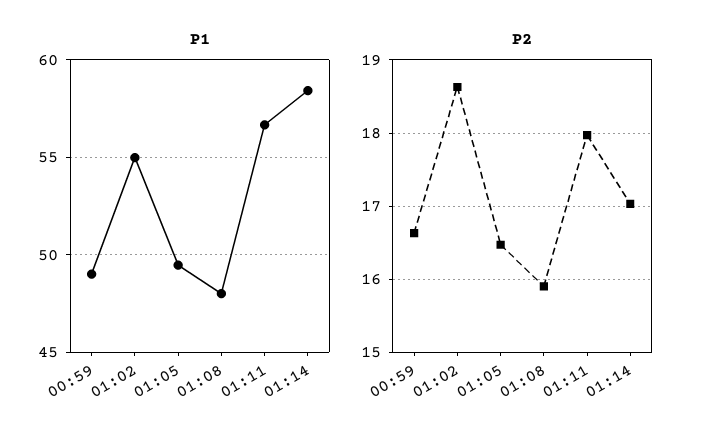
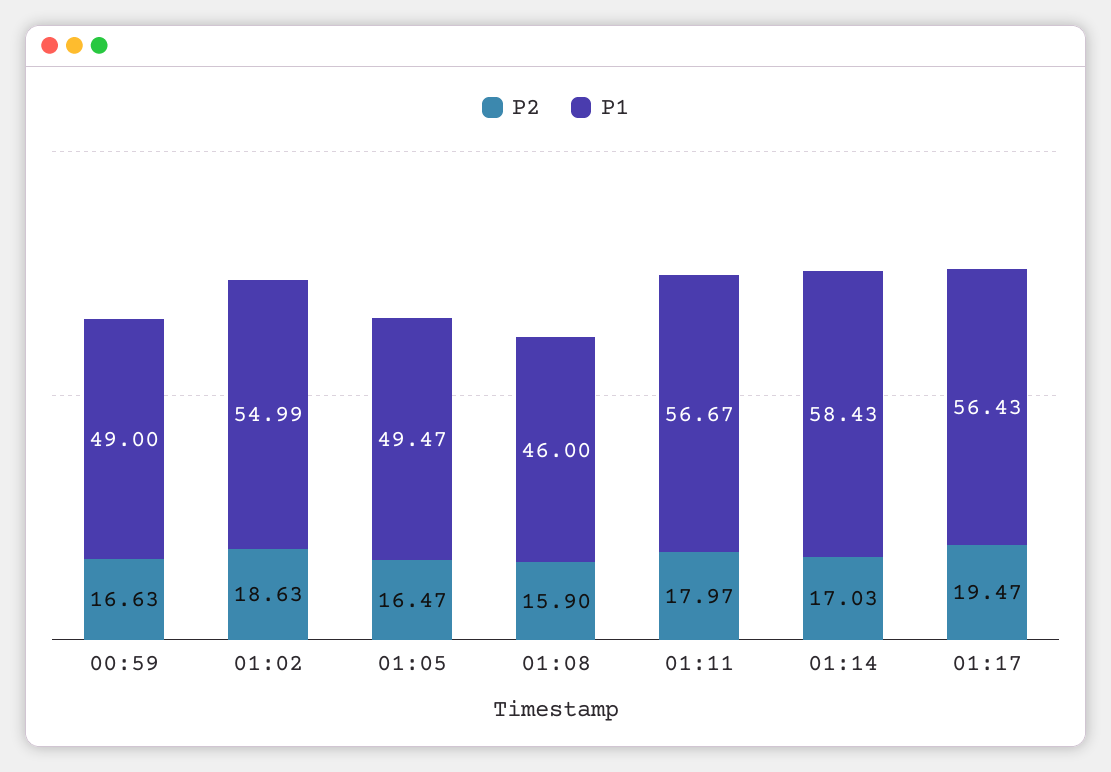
P1, 01:08: 48 -> 46
P2, 01:17: none -> 19.47
P1, 01:17: none -> 56.43

